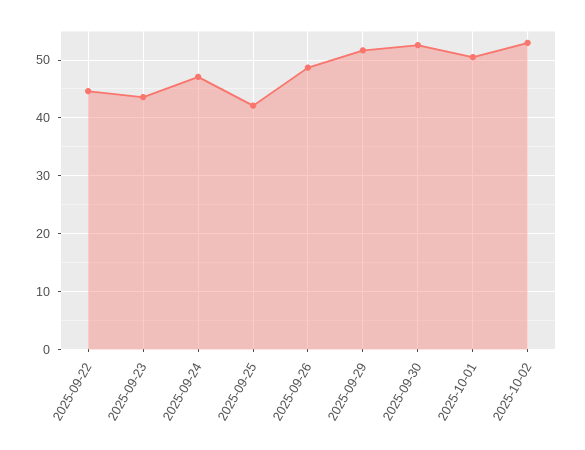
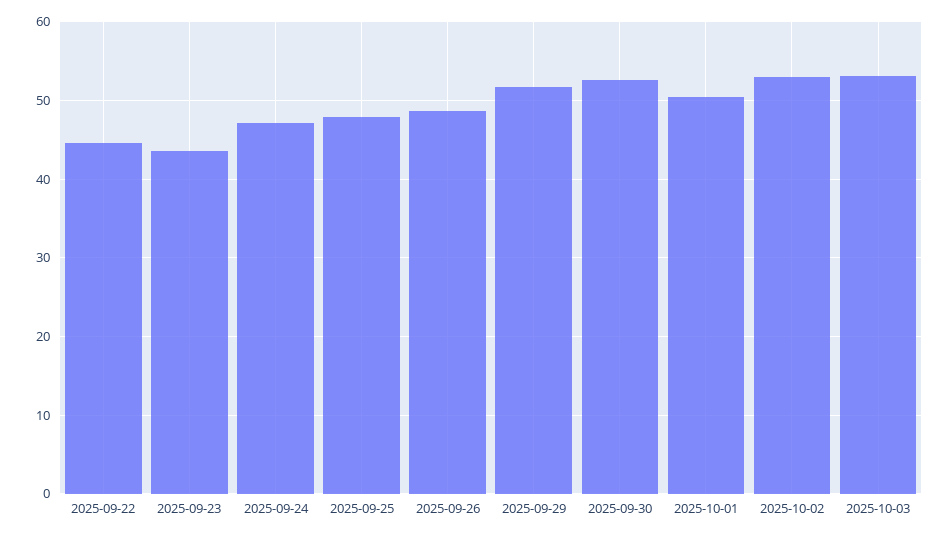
2025-09-25: 42 -> 48
2025-10-03: none -> 53

